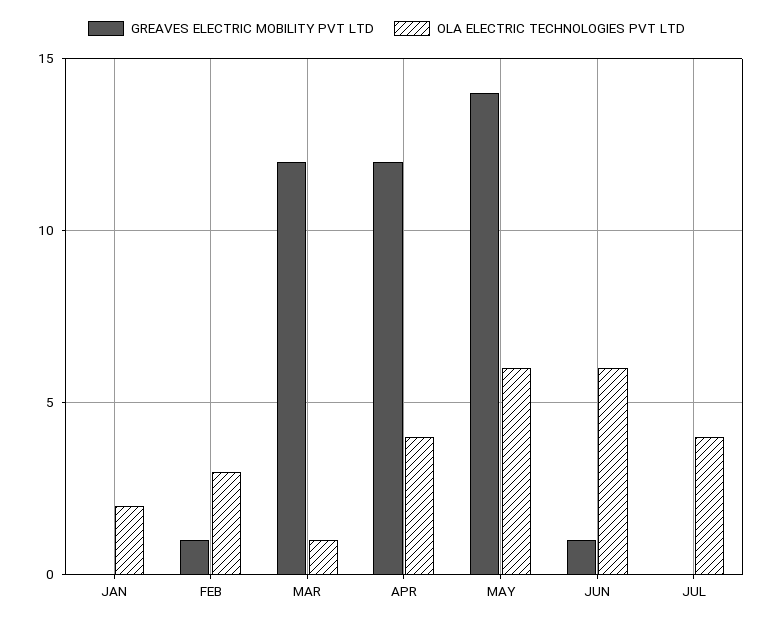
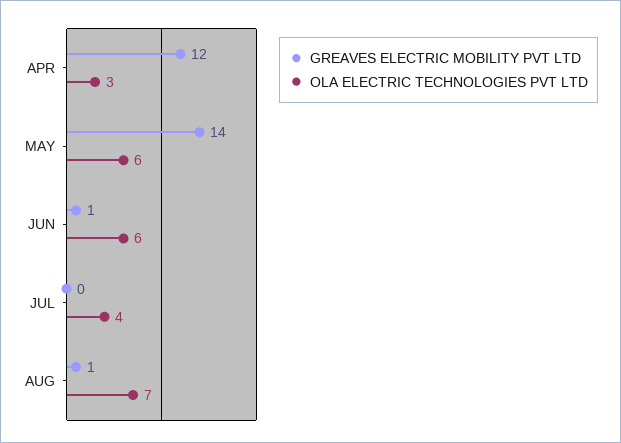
GREAVES ELECTRIC MOBILITY PVT LTD, JAN: 0 -> none
OLA ELECTRIC TECHNOLOGIES PVT LTD, JAN: 2 -> none
GREAVES ELECTRIC MOBILITY PVT LTD, FEB: 1 -> none
OLA ELECTRIC TECHNOLOGIES PVT LTD, FEB: 3 -> none
GREAVES ELECTRIC MOBILITY PVT LTD, MAR: 12 -> none
OLA ELECTRIC TECHNOLOGIES PVT LTD, MAR: 1 -> none
OLA ELECTRIC TECHNOLOGIES PVT LTD, APR: 4 -> 3
GREAVES ELECTRIC MOBILITY PVT LTD, AUG: none -> 1
OLA ELECTRIC TECHNOLOGIES PVT LTD, AUG: none -> 7

